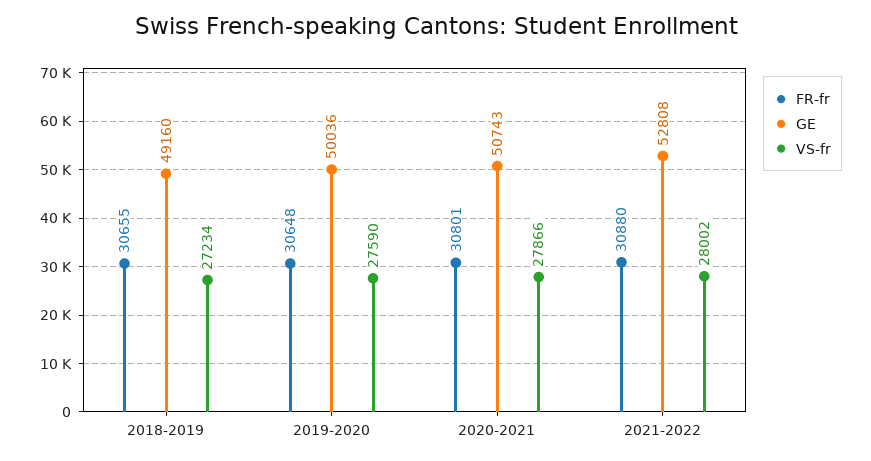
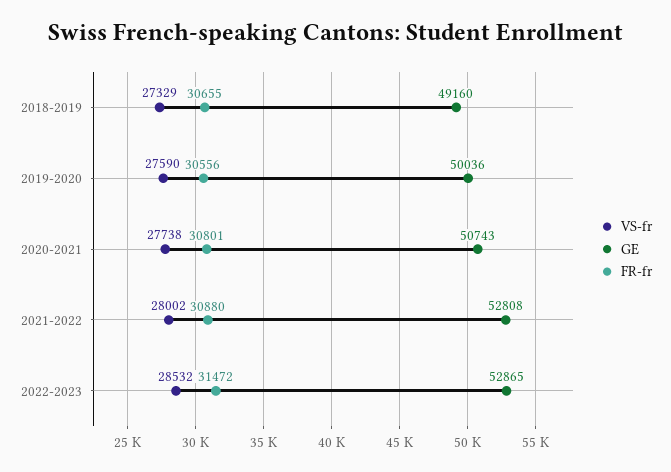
VS-fr, 2018-2019: 27234 -> 27329
FR-fr, 2019-2020: 30648 -> 30556
VS-fr, 2020-2021: 27866 -> 27738
VS-fr, 2022-2023: none -> 28532
GE, 2022-2023: none -> 52865
FR-fr, 2022-2023: none -> 31472

